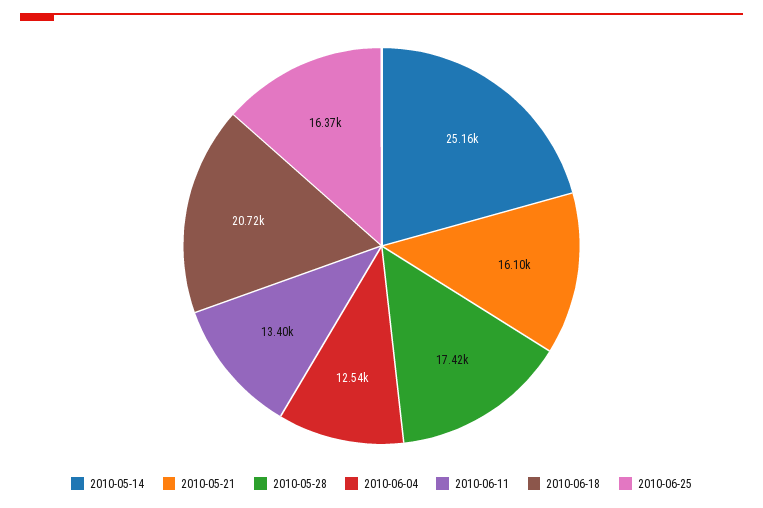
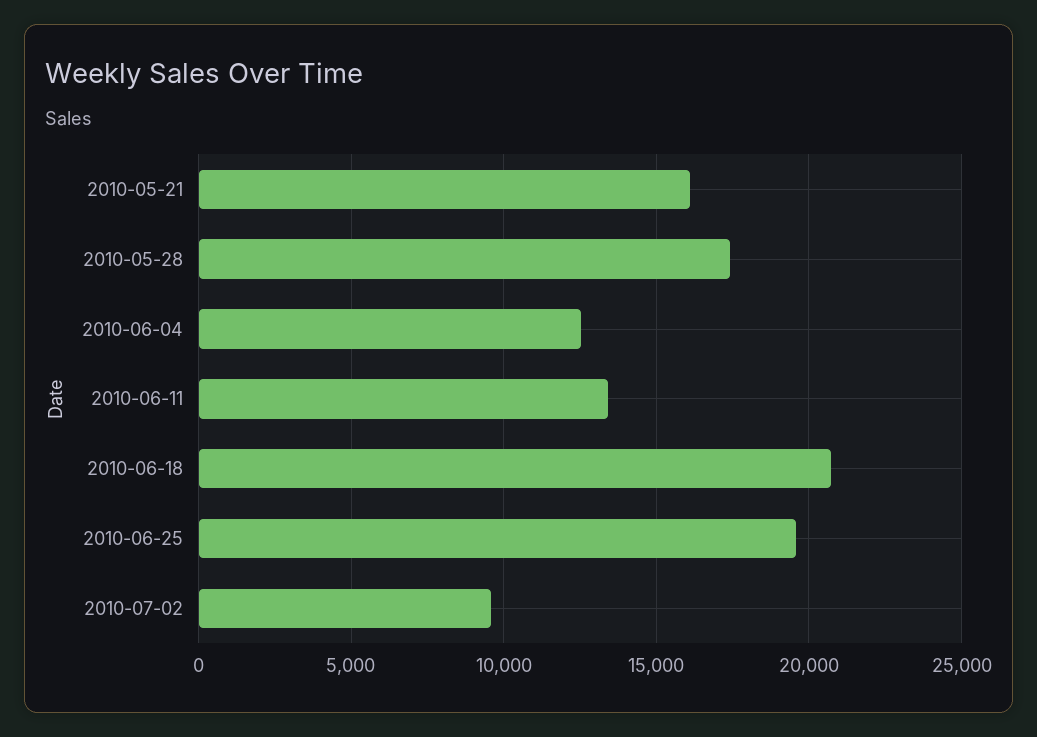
2010-05-14: 25160 -> none
2010-06-25: 16370 -> 19500
2010-07-02: none -> 9500

